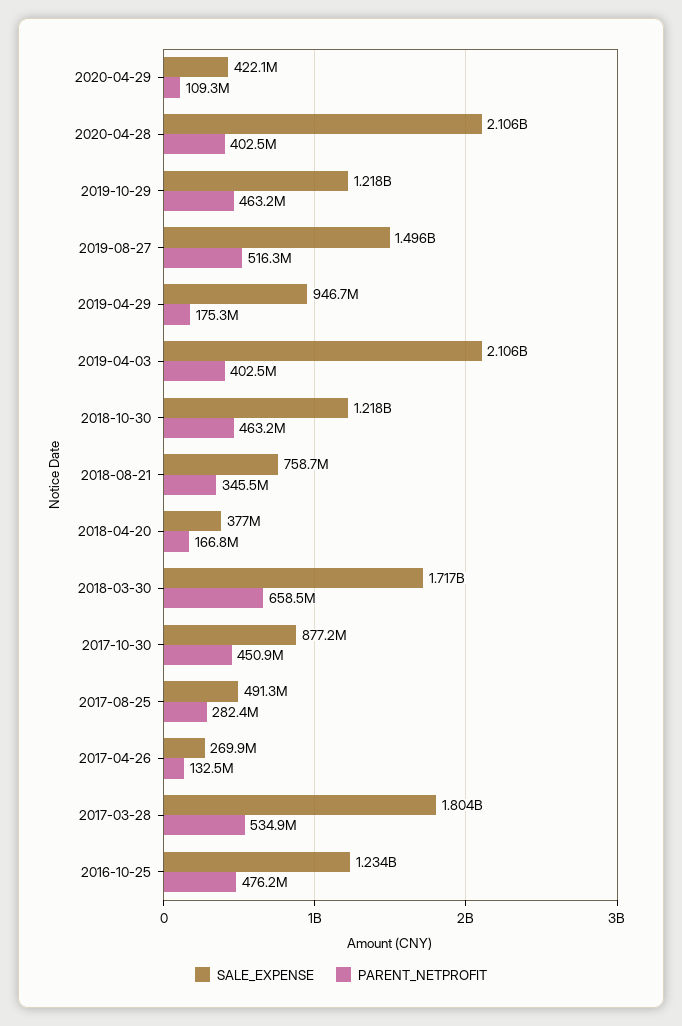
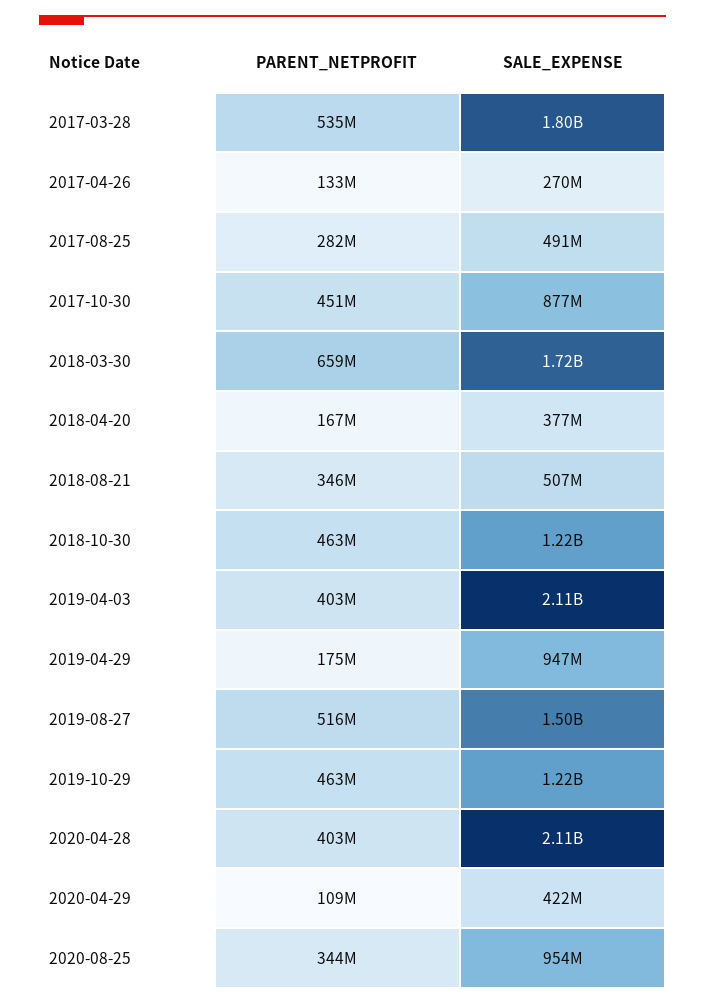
SALE_EXPENSE, 2018-08-21: 758700000 -> 507000000
SALE_EXPENSE, 2016-10-25: 1234000000 -> none
PARENT_NETPROFIT, 2016-10-25: 476200000 -> none
PARENT_NETPROFIT, 2020-08-25: none -> 344000000
SALE_EXPENSE, 2020-08-25: none -> 954000000

